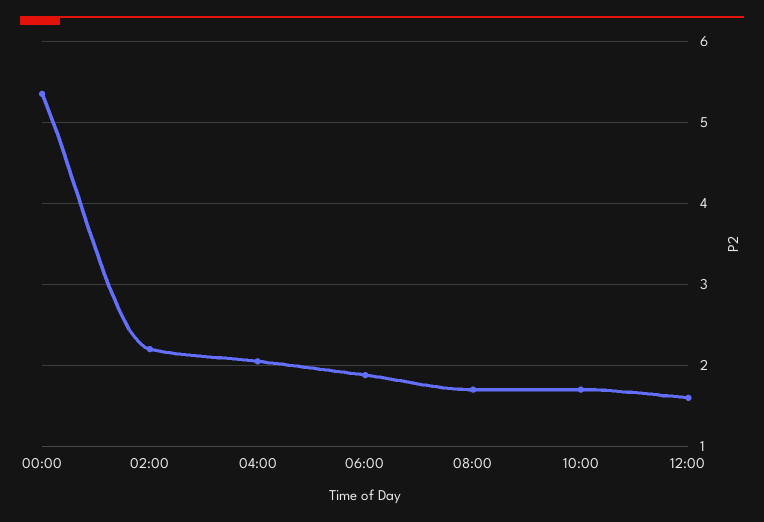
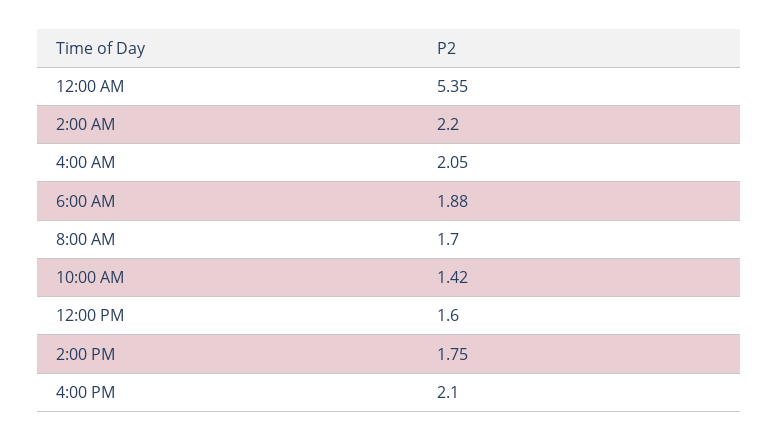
10:00: 1.7 -> 1.42
2:00 PM: none -> 1.75
4:00 PM: none -> 2.1

